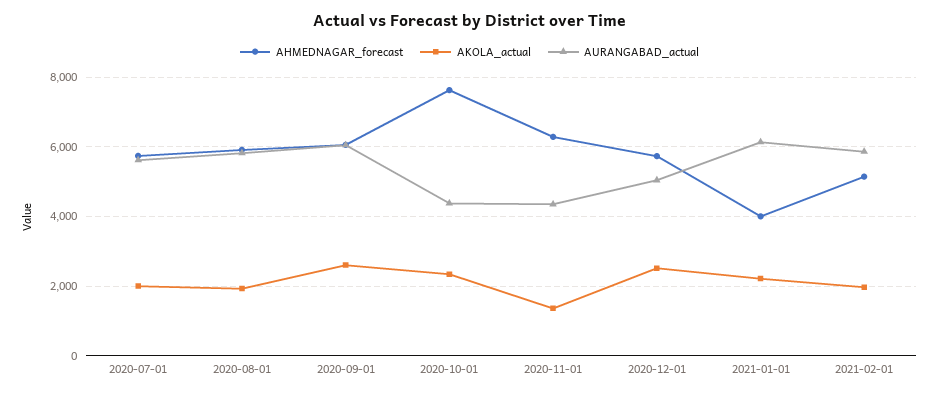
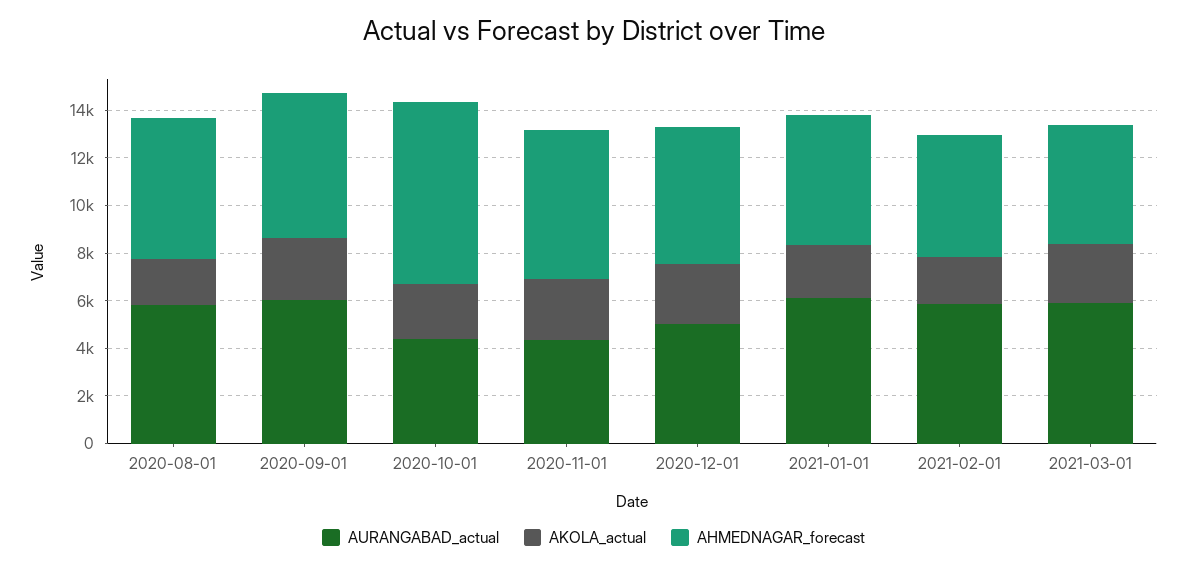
AHMEDNAGAR_forecast, 2020-07-01: 5800 -> none
AKOLA_actual, 2020-07-01: 2000 -> none
AURANGABAD_actual, 2020-07-01: 5600 -> none
AKOLA_actual, 2020-11-01: 1400 -> 2500
AHMEDNAGAR_forecast, 2021-01-01: 4000 -> 5500
AURANGABAD_actual, 2021-03-01: none -> 6000
AKOLA_actual, 2021-03-01: none -> 2500
AHMEDNAGAR_forecast, 2021-03-01: none -> 5000

